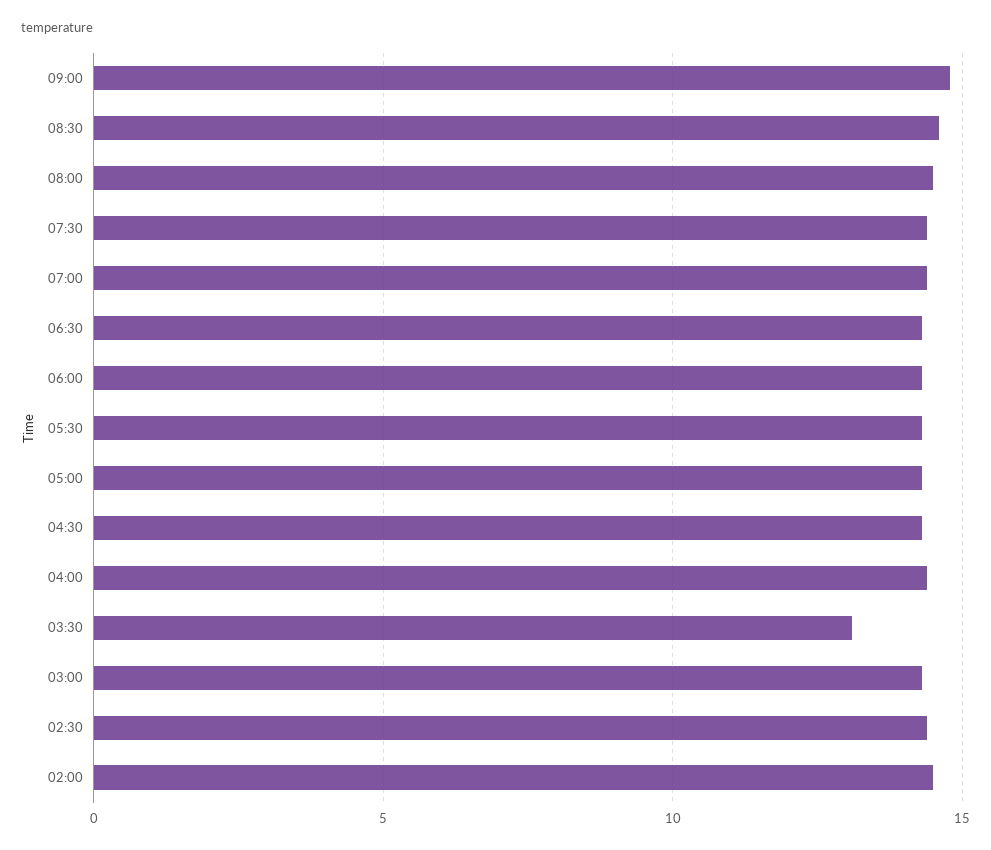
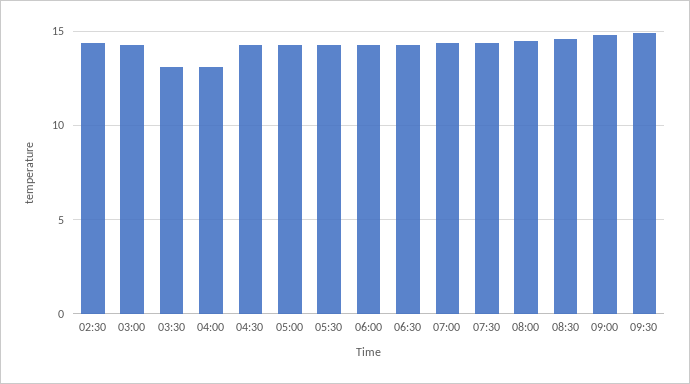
04:00: 14.5 -> 13
02:00: 14.5 -> none
09:30: none -> 15

